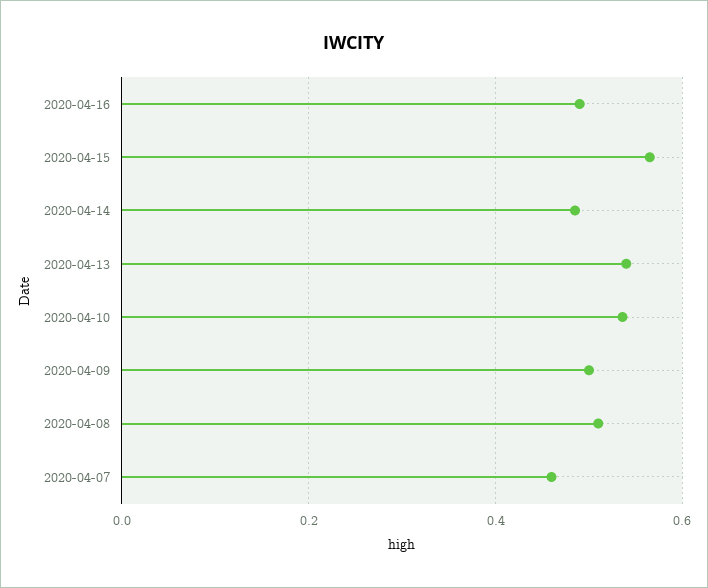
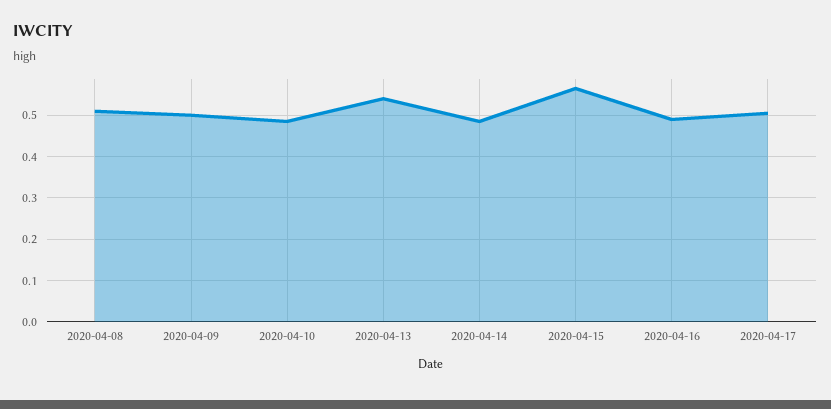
2020-04-10: 0.54 -> 0.48
2020-04-07: 0.46 -> none
2020-04-17: none -> 0.5

